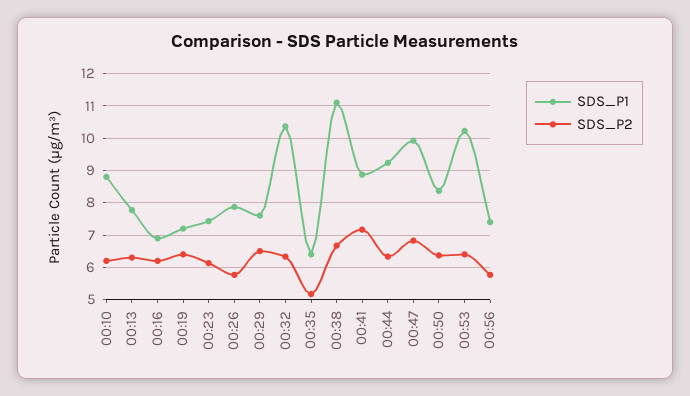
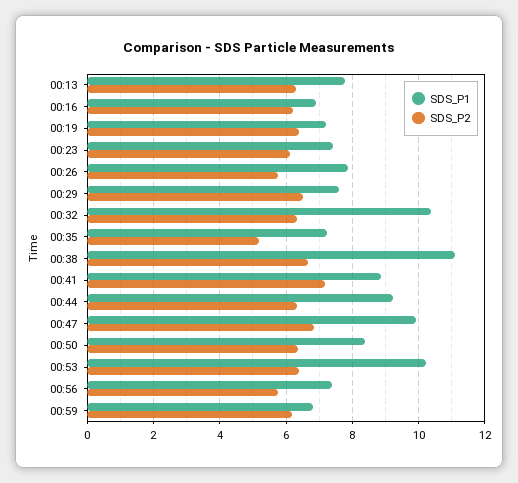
SDS_P1, 00:10: 8.8 -> none
SDS_P2, 00:10: 6.2 -> none
SDS_P1, 00:35: 6.4 -> 7.2
SDS_P1, 00:59: none -> 6.8
SDS_P2, 00:59: none -> 6.2

